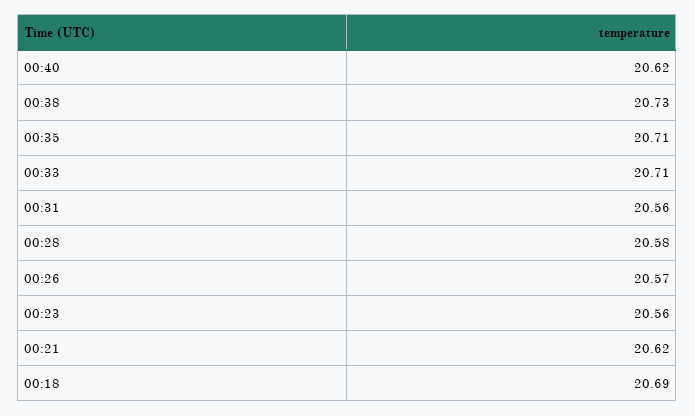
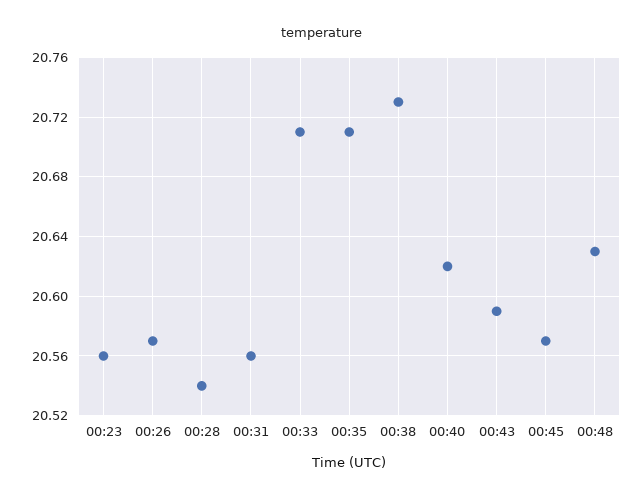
00:28: 20.58 -> 20.54
00:21: 20.62 -> none
00:18: 20.69 -> none
00:43: none -> 20.59
00:45: none -> 20.57
00:48: none -> 20.63

